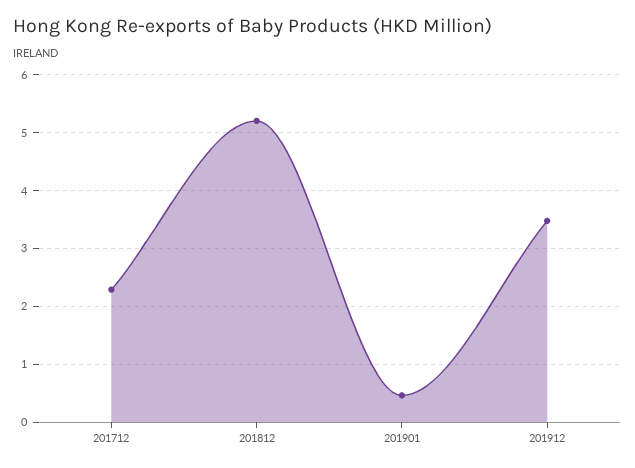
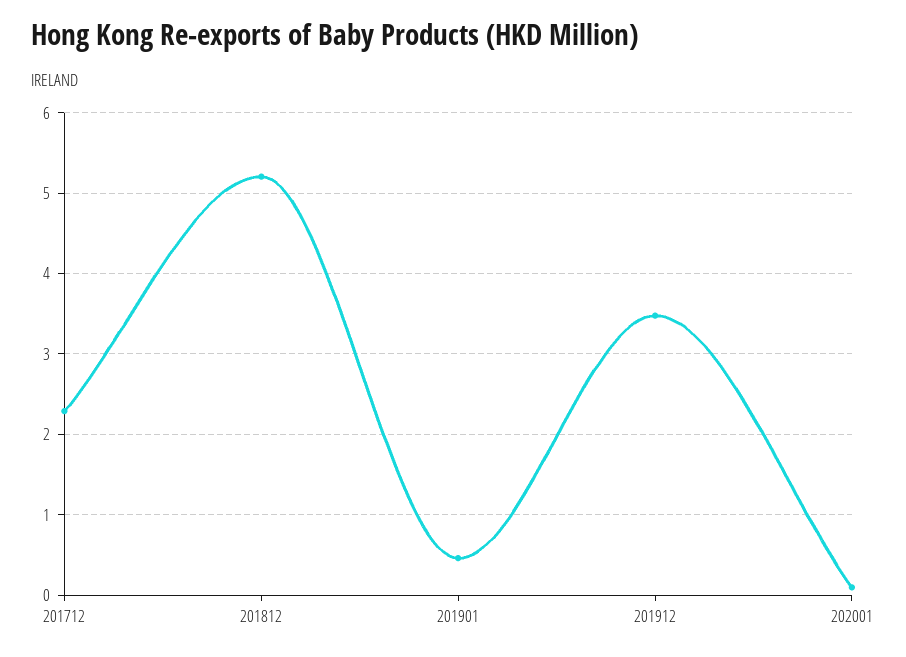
202001: none -> 0.1

